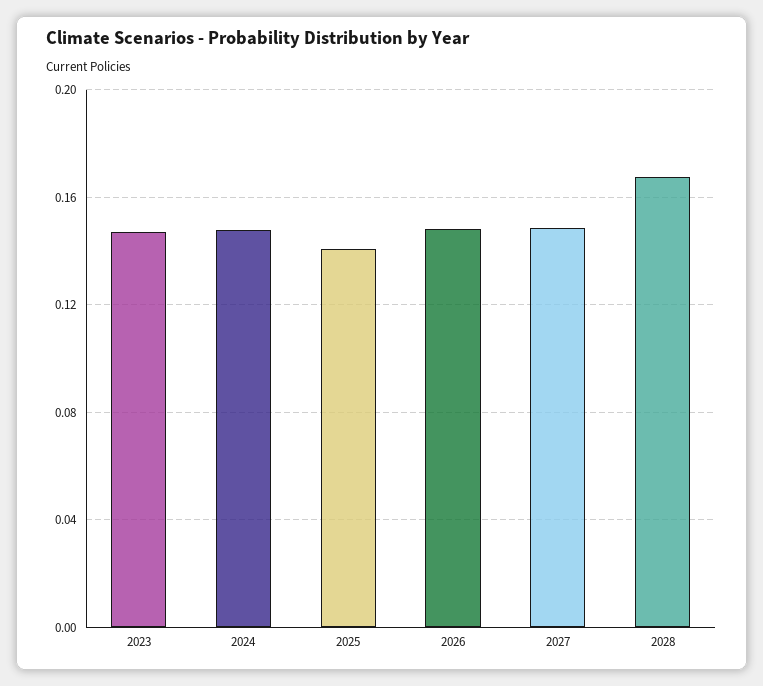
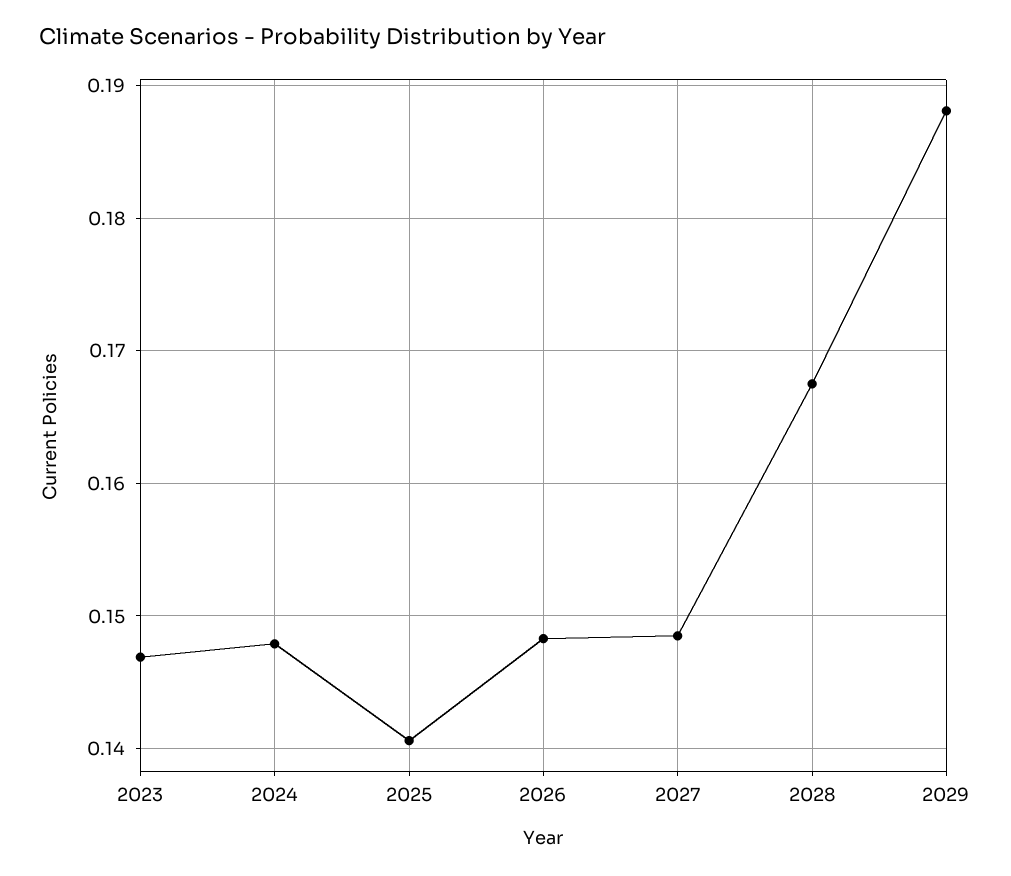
2029: none -> 0.188

